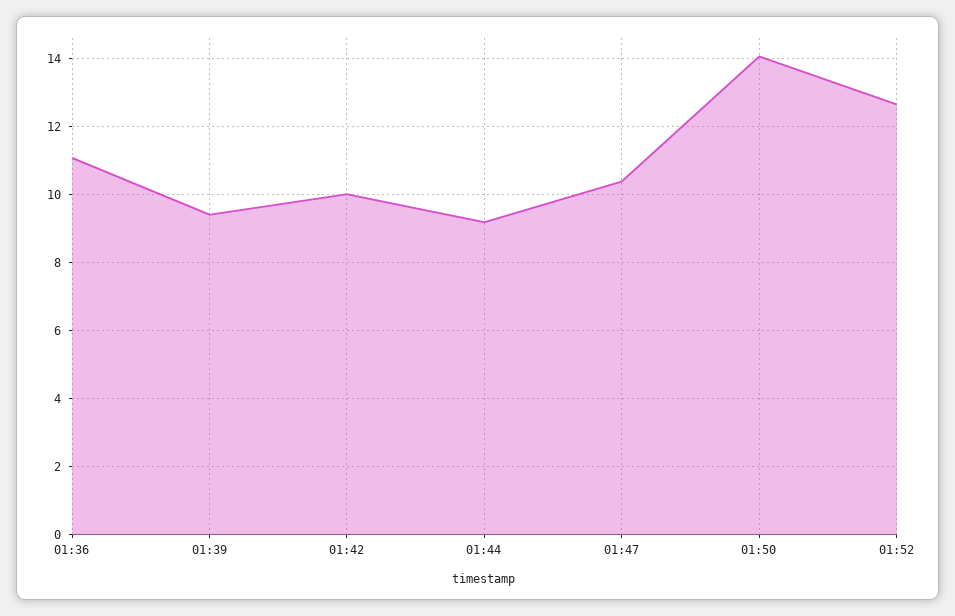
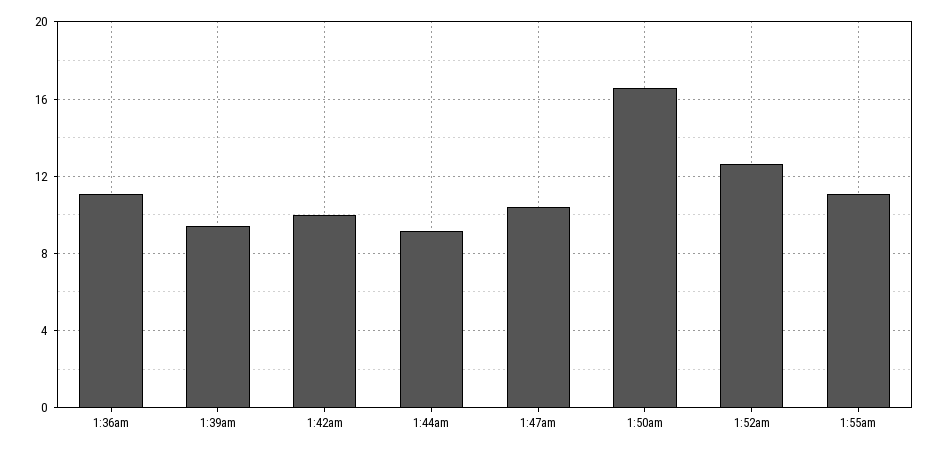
01:50: 14 -> 16.5
1:55am: none -> 11

